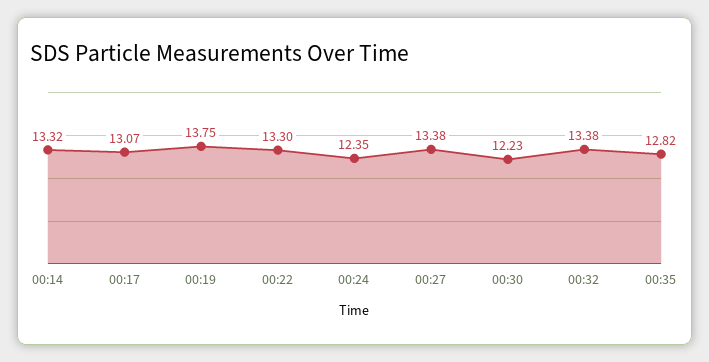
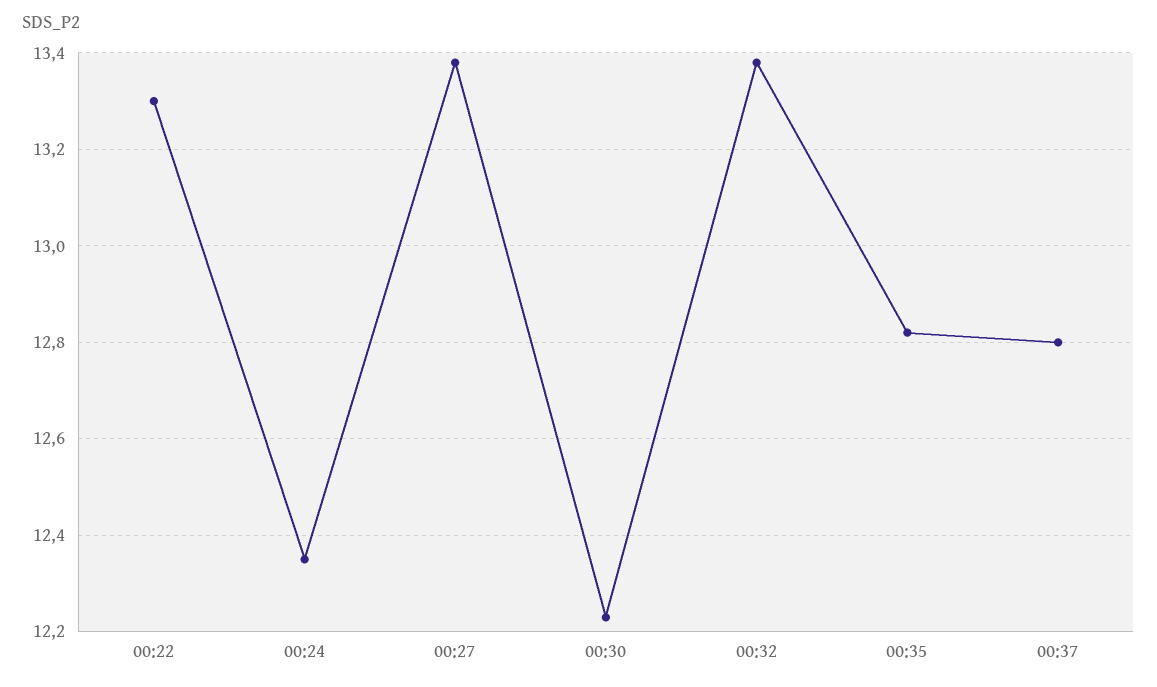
00:14: 13.32 -> none
00:17: 13.07 -> none
00:19: 13.75 -> none
00:37: none -> 12.8

